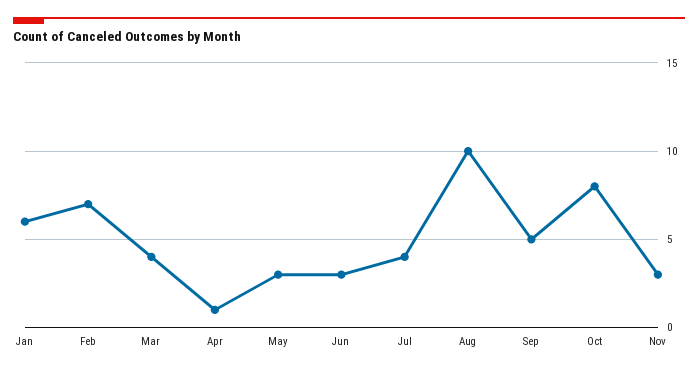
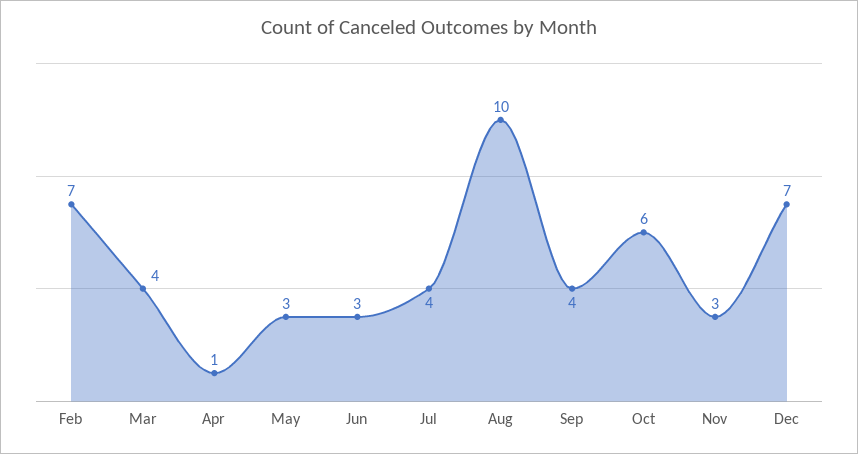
Jan: 6 -> none
Sep: 5 -> 4
Oct: 8 -> 6
Dec: none -> 7

